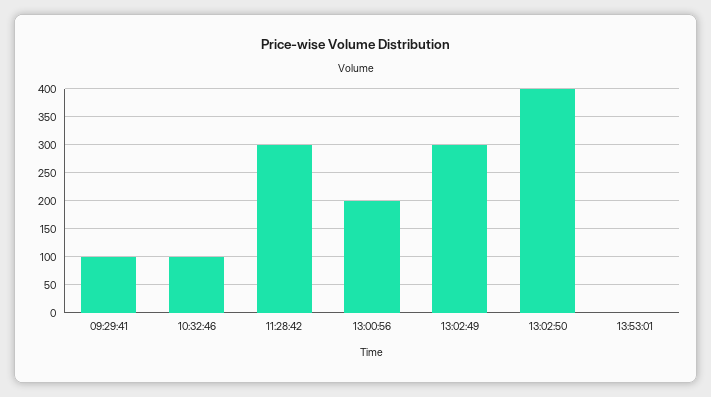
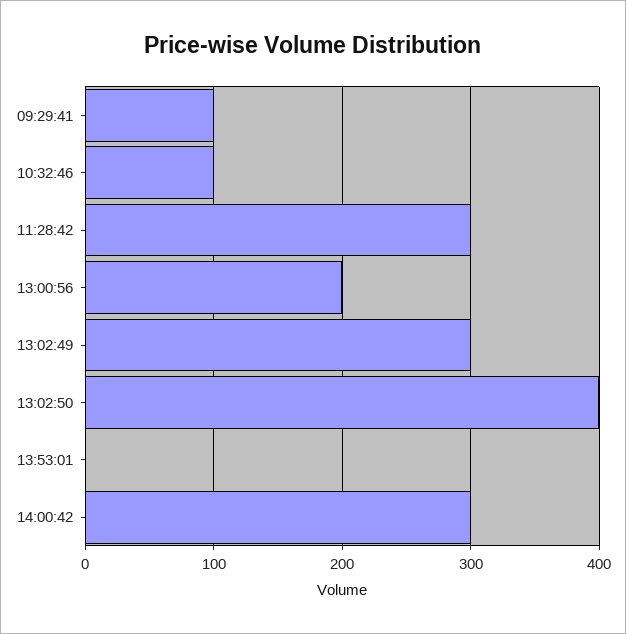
14:00:42: none -> 300

